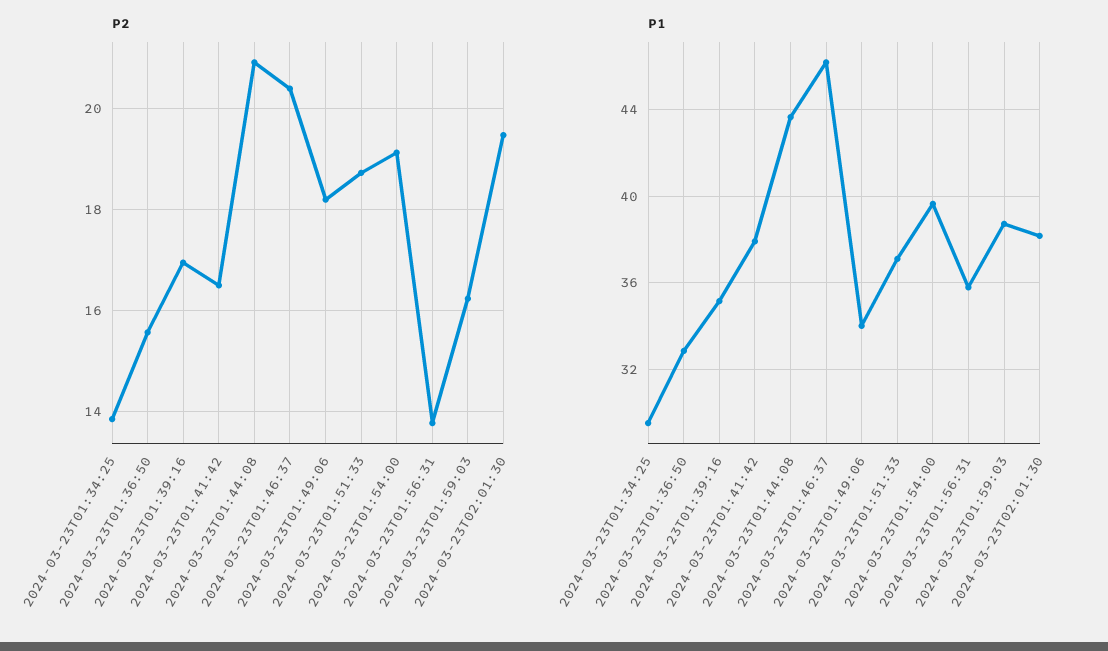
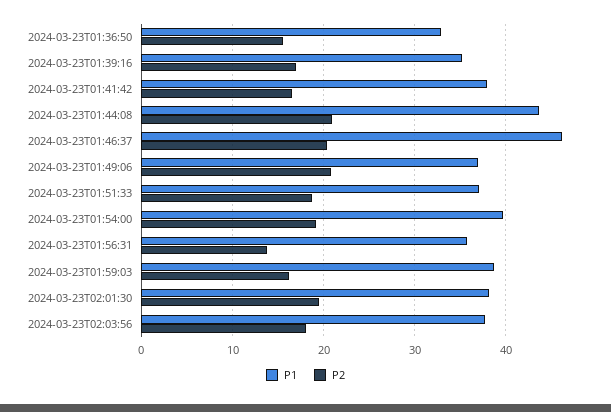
P2, 2024-03-23T01:34:25: 13.8 -> none
P2, 2024-03-23T01:49:06: 18.2 -> 21
P1, 2024-03-23T01:34:25: 29.5 -> none
P1, 2024-03-23T01:49:06: 34 -> 37
P1, 2024-03-23T02:03:56: none -> 38
P2, 2024-03-23T02:03:56: none -> 18

